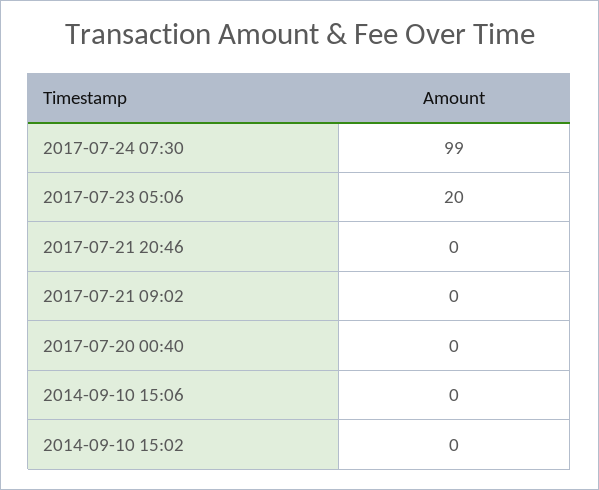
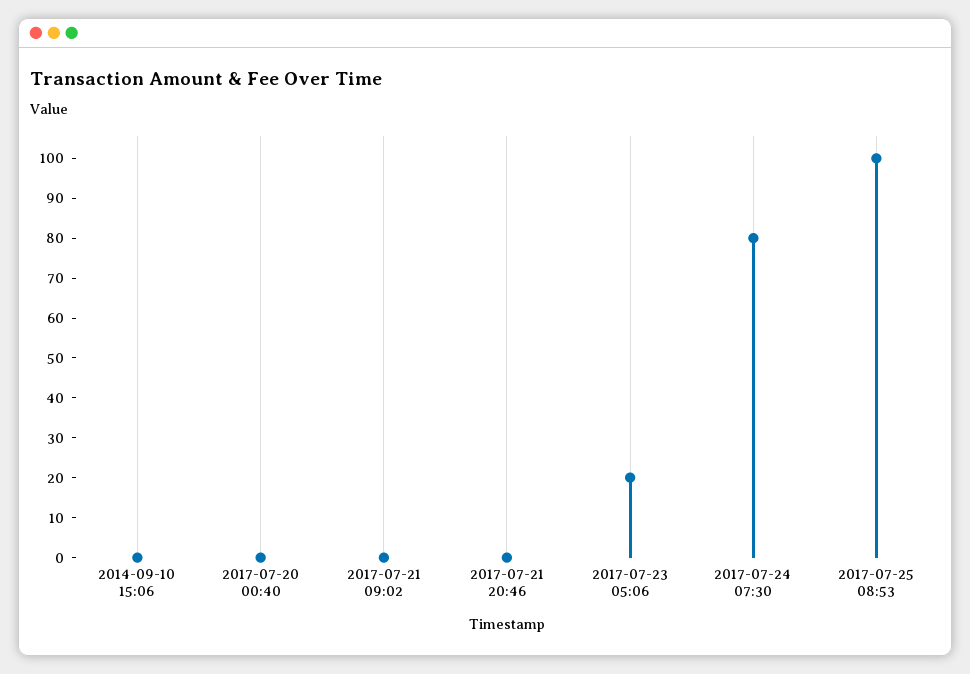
2017-07-24 07:30: 99 -> 80
2014-09-10 15:02: 0 -> none
2017-07-25 08:53: none -> 100

